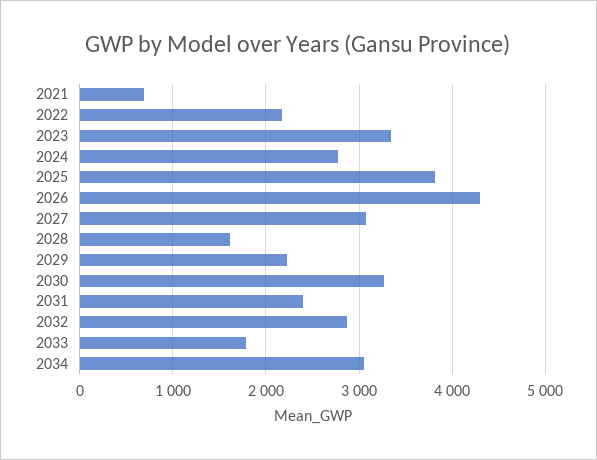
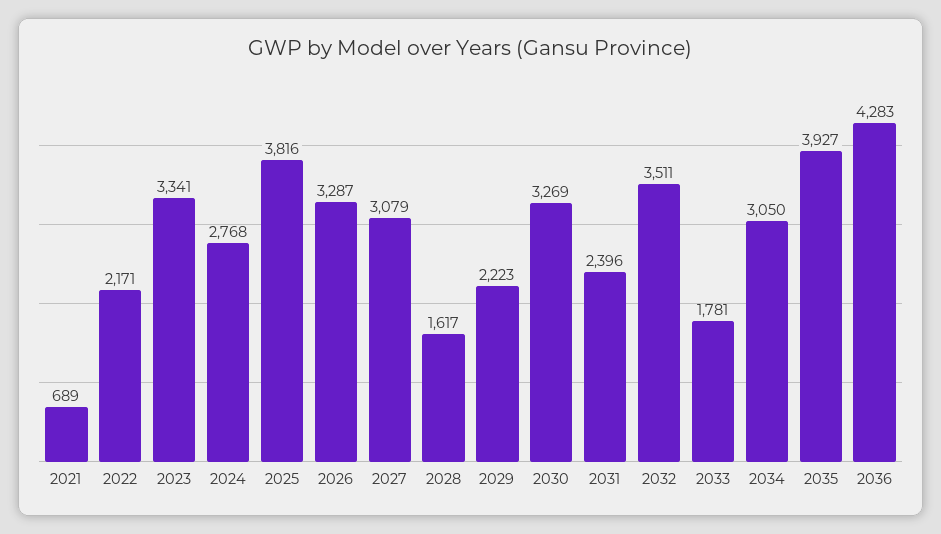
2026: 4300 -> 3287
2032: 2900 -> 3511
2035: none -> 3927
2036: none -> 4283

